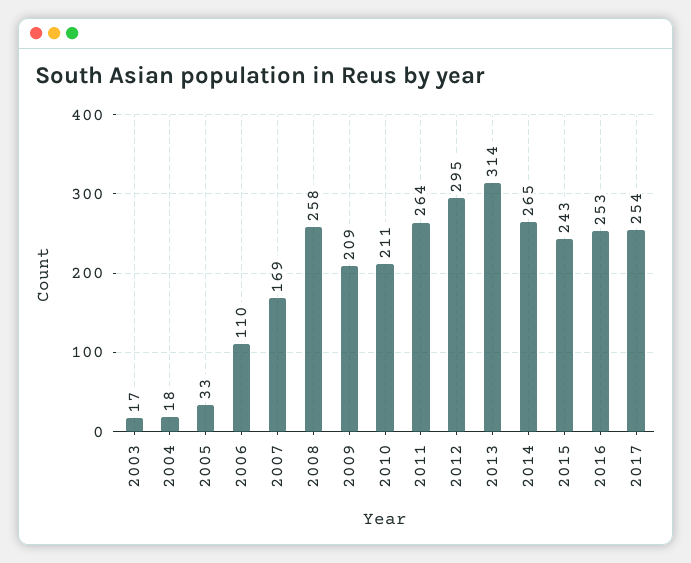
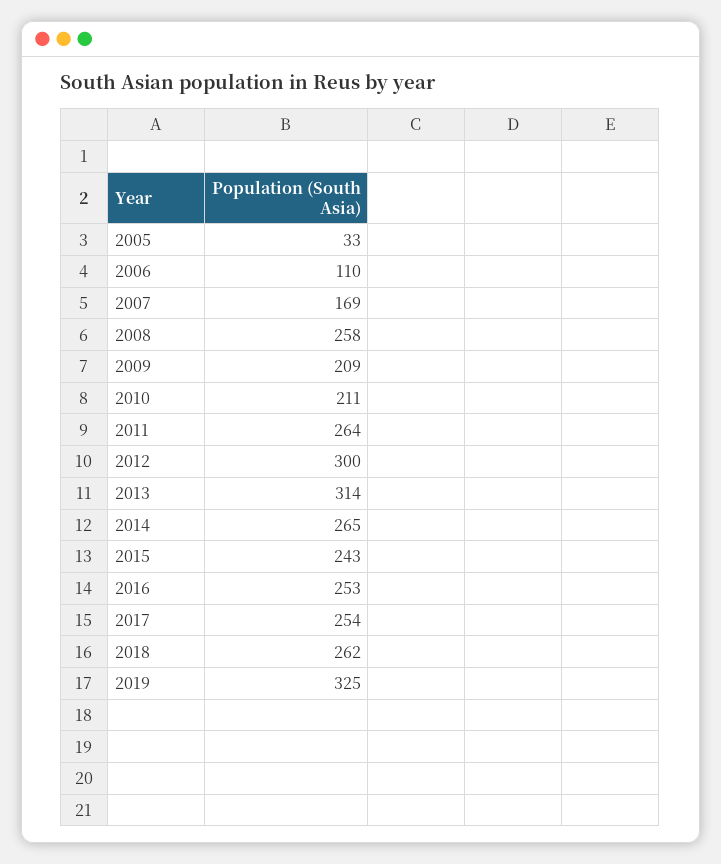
2003: 17 -> none
2004: 18 -> none
2012: 295 -> 300
2018: none -> 262
2019: none -> 325

